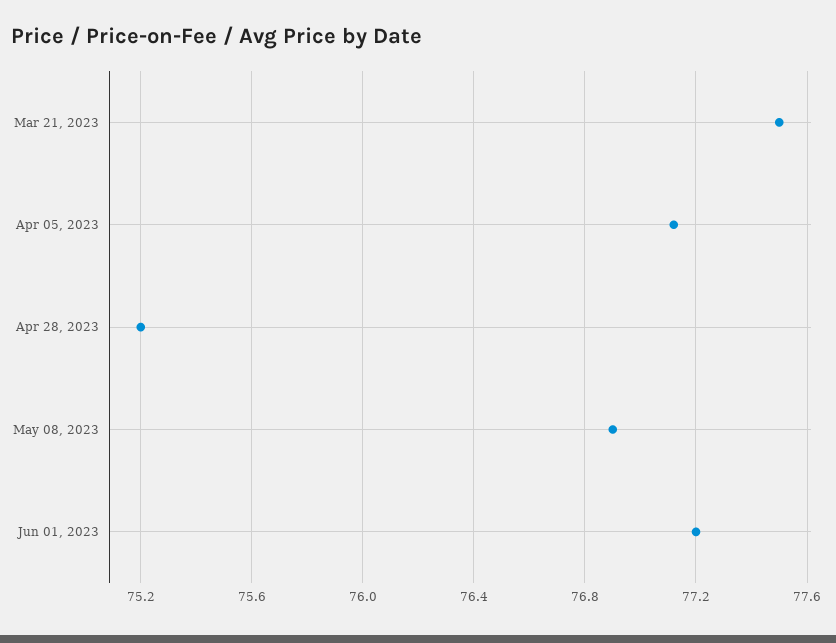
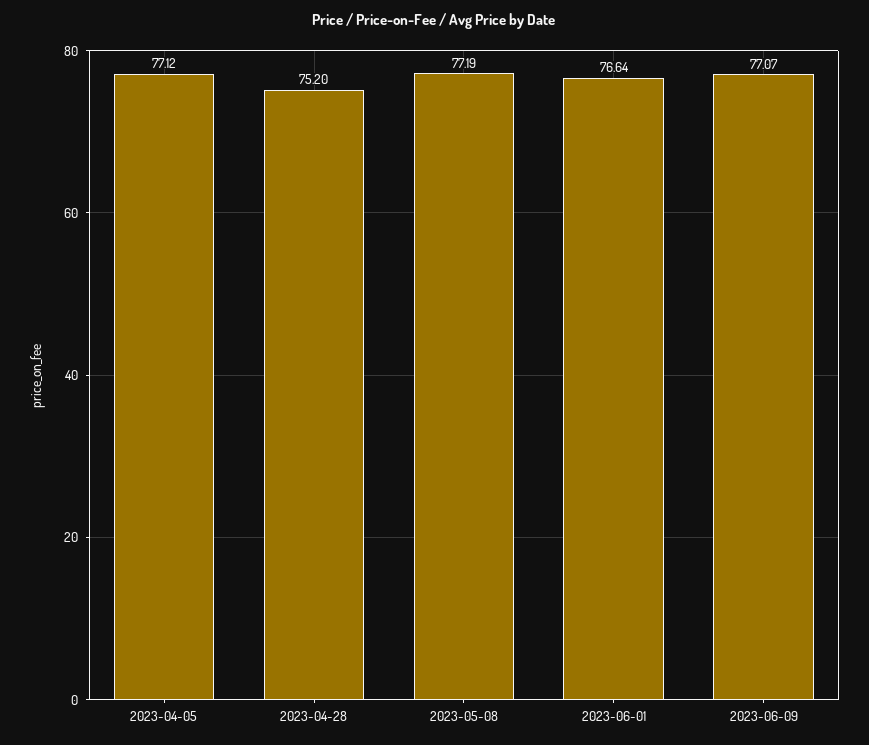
Mar 21, 2023: 77.5 -> none
May 08, 2023: 76.9 -> 77.19
Jun 01, 2023: 77.2 -> 76.64
2023-06-09: none -> 77.07

